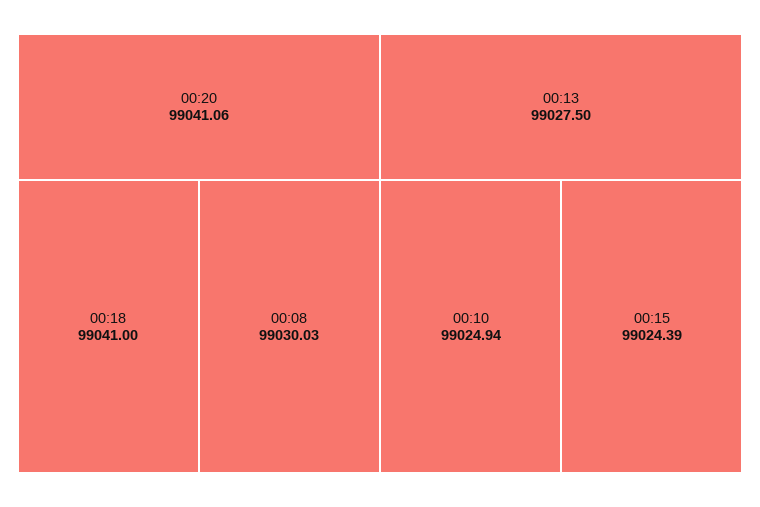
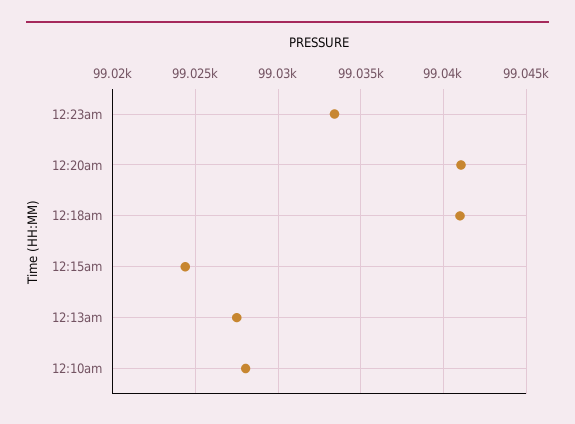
00:08: 99030.03 -> none
00:10: 99024.94 -> 99028
12:23am: none -> 99033.5

